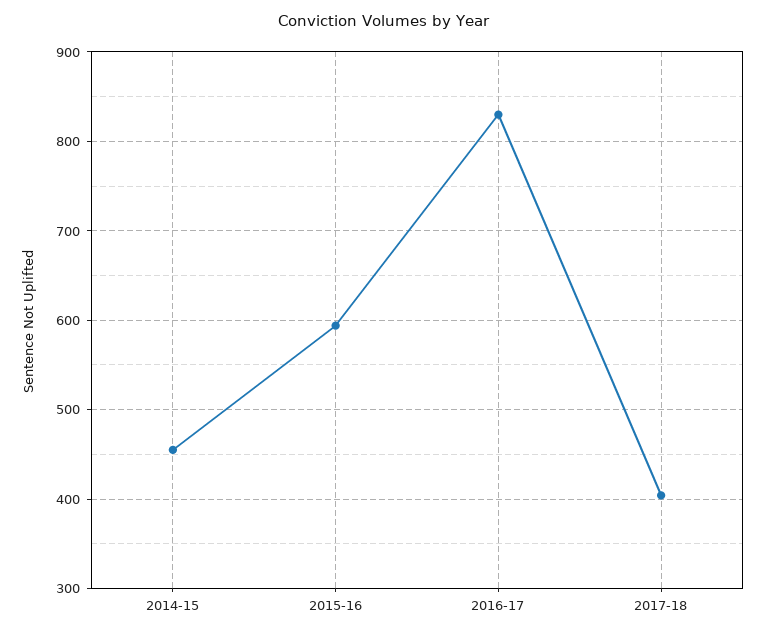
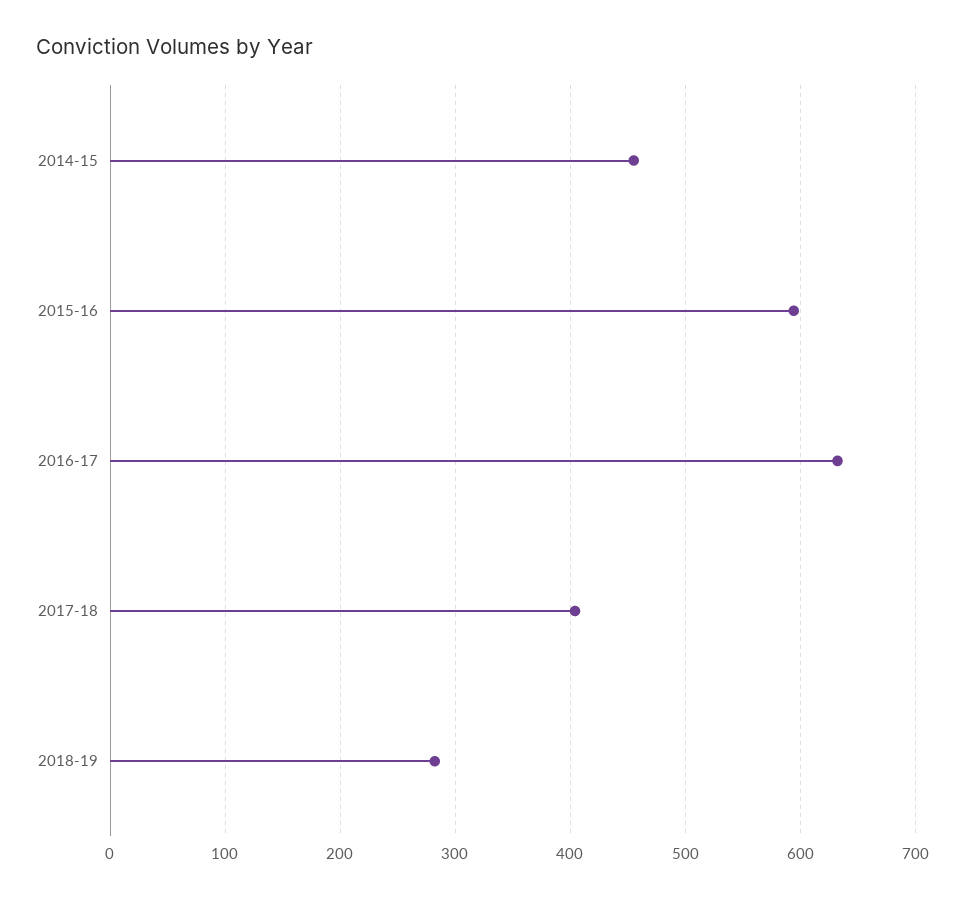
2016-17: 830 -> 630
2018-19: none -> 280

